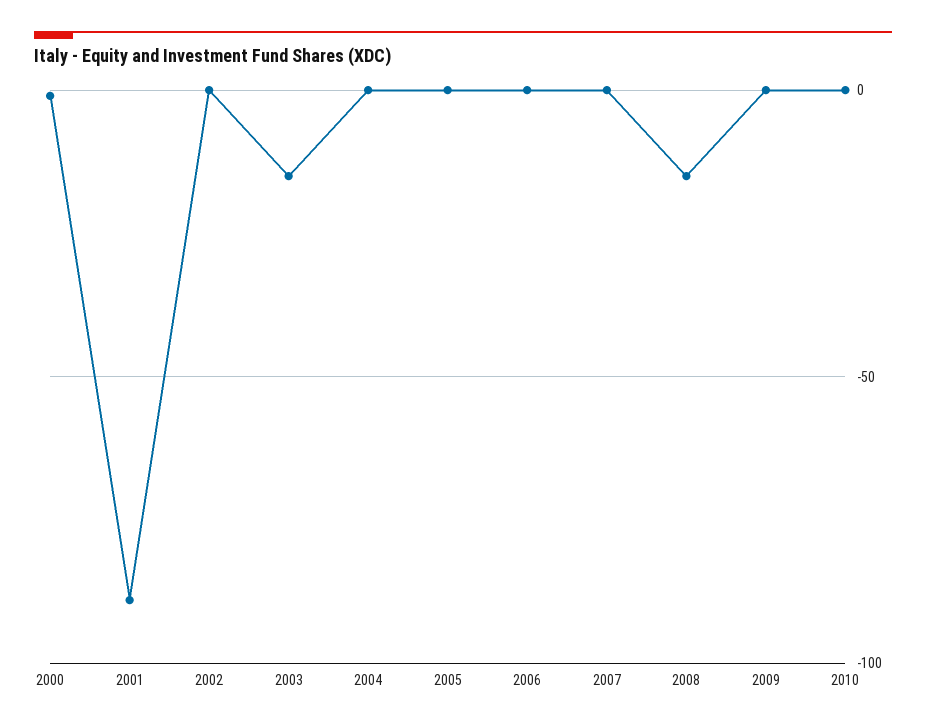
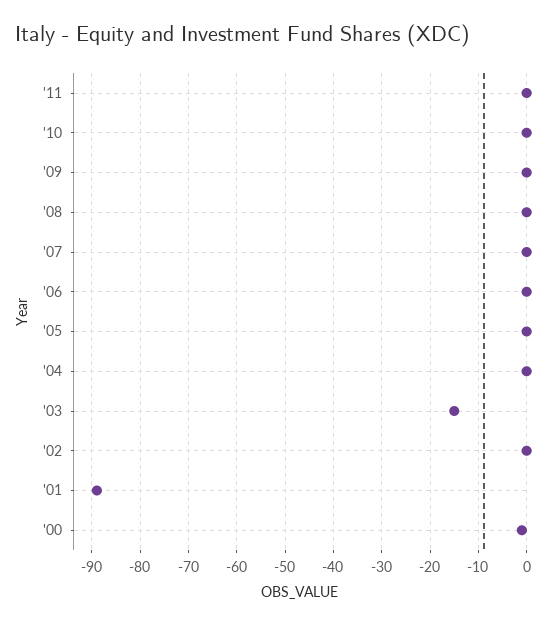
2008: -15 -> 0
'11: none -> 0

